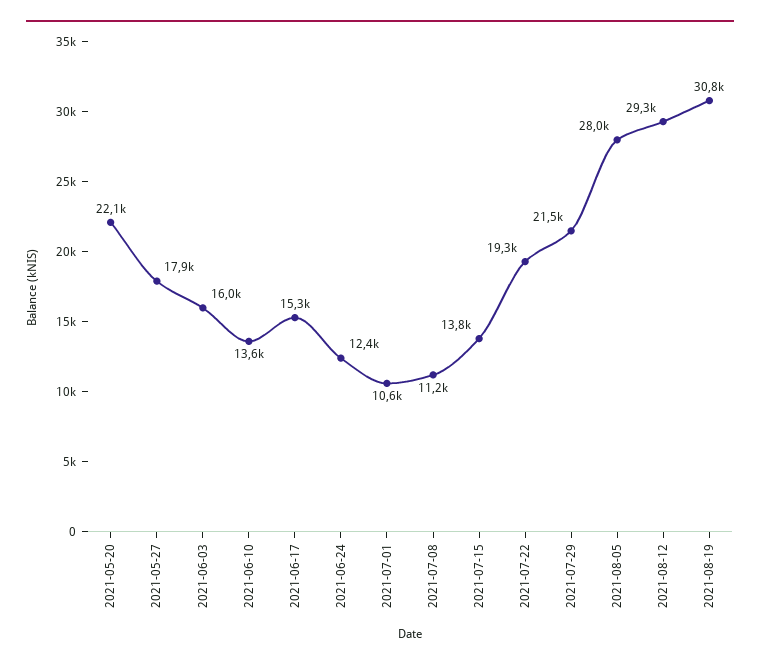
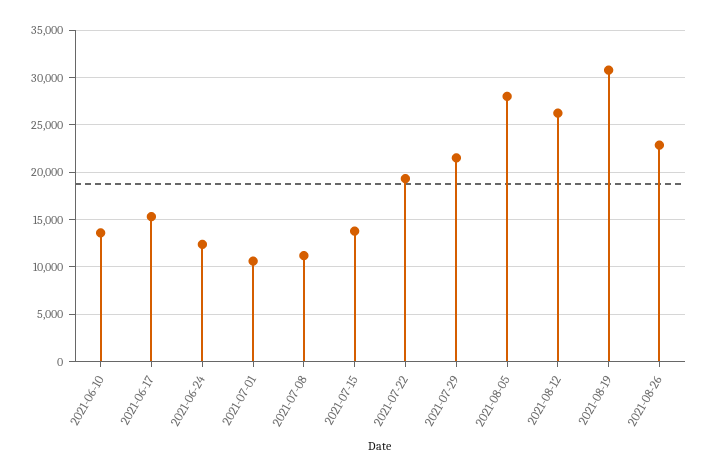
2021-05-20: 22100 -> none
2021-05-27: 17900 -> none
2021-06-03: 16000 -> none
2021-08-12: 29300 -> 26000
2021-08-26: none -> 23000

